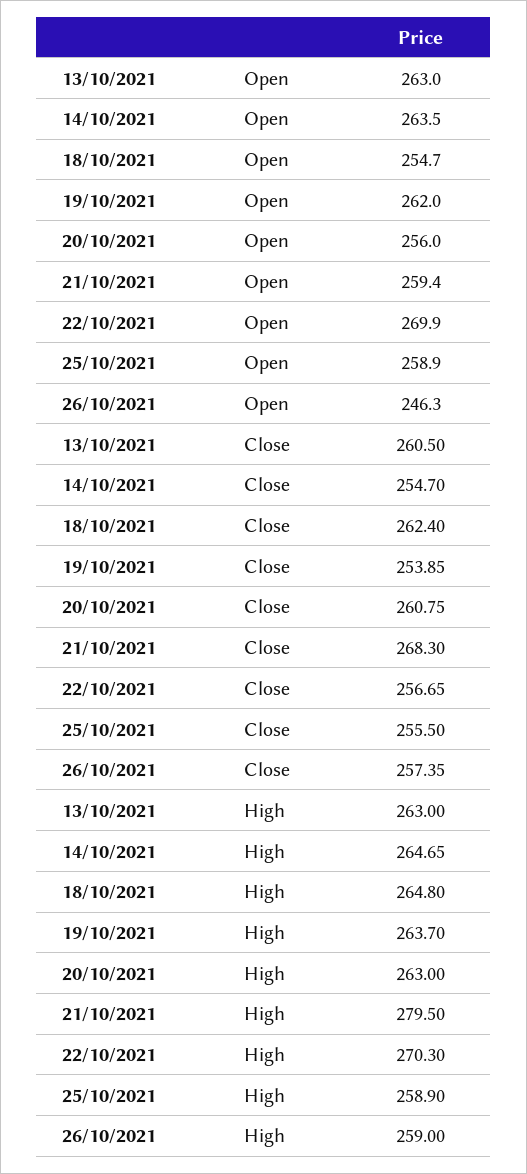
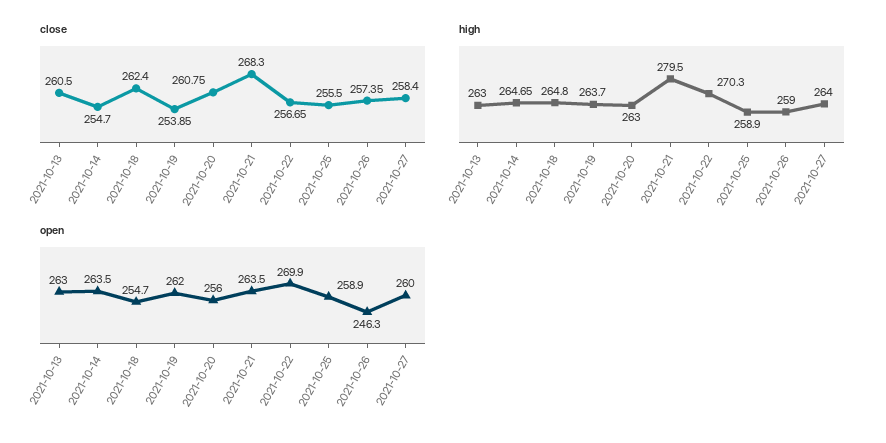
Open, 21/10/2021: 259.4 -> 263.5
Close, 2021-10-27: none -> 258.4
High, 2021-10-27: none -> 264
Open, 2021-10-27: none -> 260

